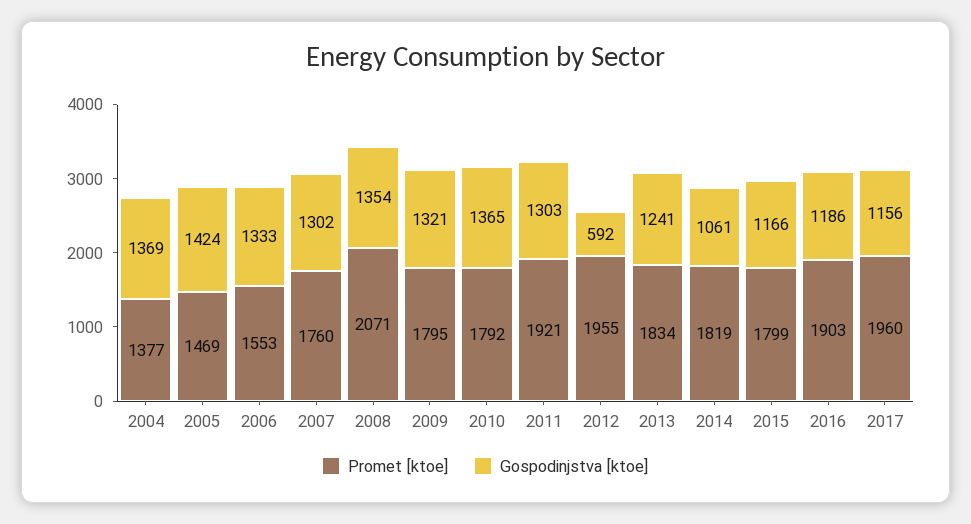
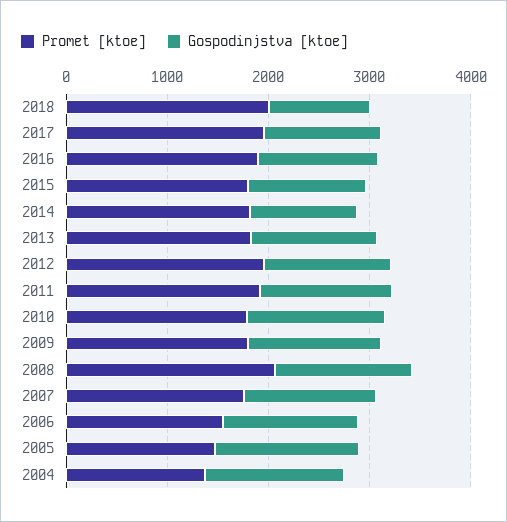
Gospodinjstva [ktoe], 2012: 592 -> 1200
Promet [ktoe], 2018: none -> 2000
Gospodinjstva [ktoe], 2018: none -> 1000

